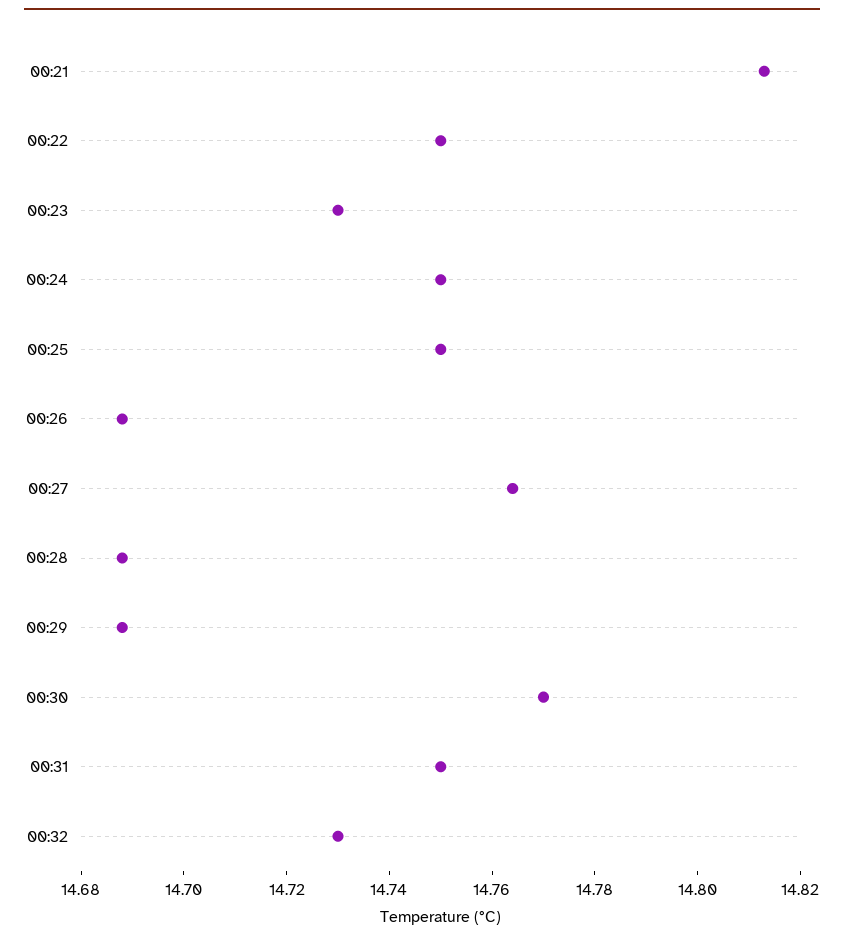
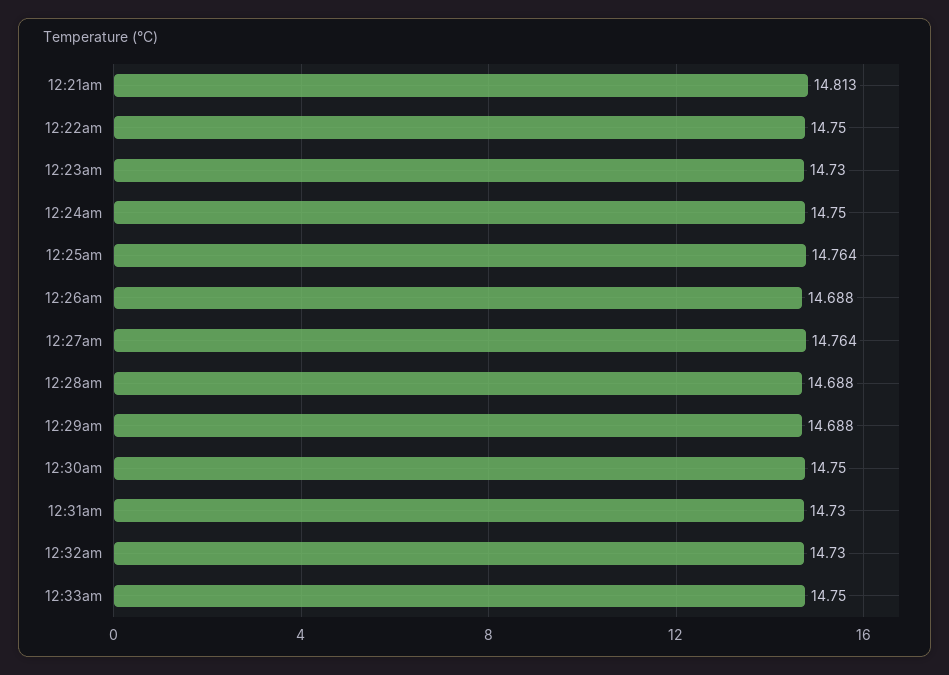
00:25: 14.75 -> 14.764
00:30: 14.77 -> 14.75
00:31: 14.75 -> 14.73
12:33am: none -> 14.75

